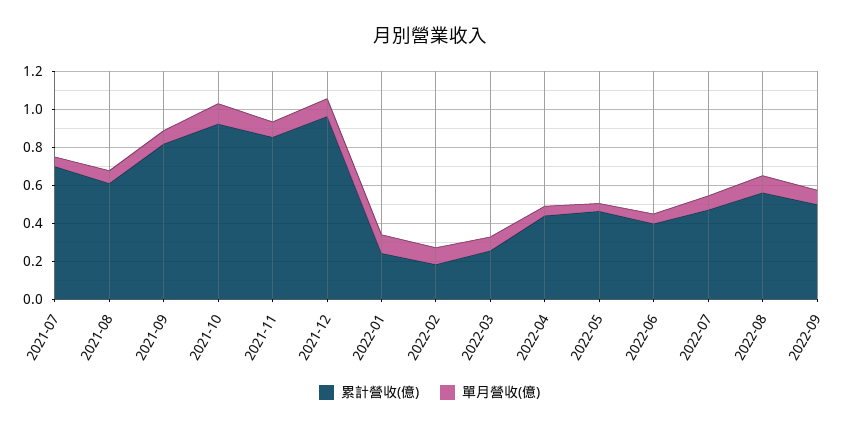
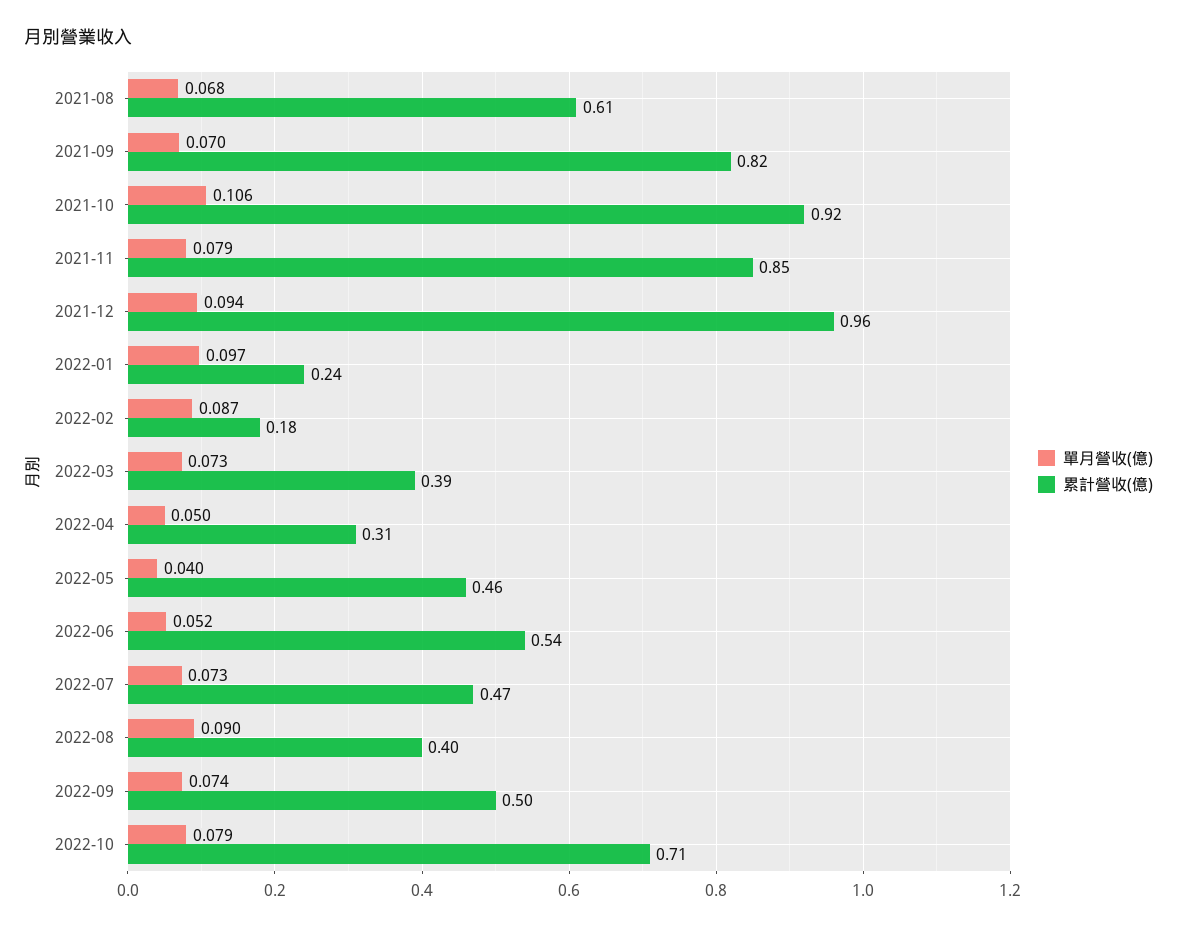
累計營收(億), 2021-07: 0.7 -> none
單月營收(億), 2021-07: 0.05 -> none
累計營收(億), 2022-03: 0.25 -> 0.39
累計營收(億), 2022-04: 0.45 -> 0.31
累計營收(億), 2022-06: 0.4 -> 0.54
累計營收(億), 2022-08: 0.55 -> 0.4
單月營收(億), 2022-10: none -> 0.079
累計營收(億), 2022-10: none -> 0.71

